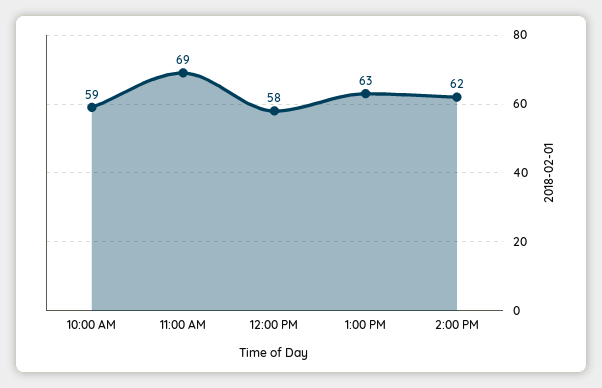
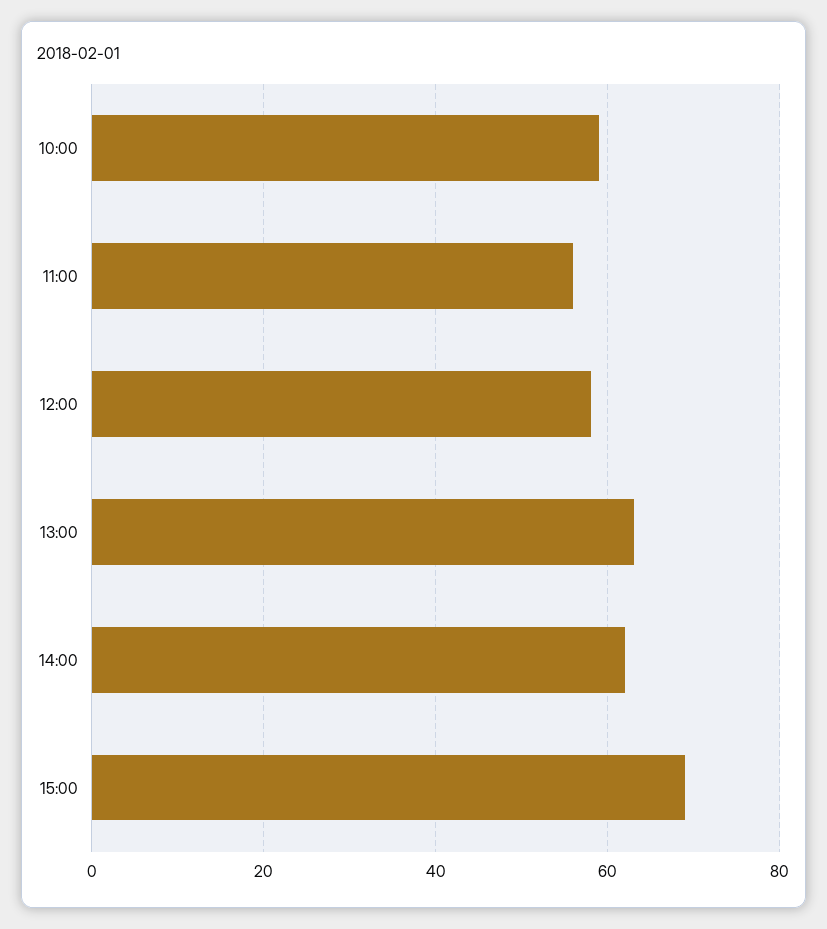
11:00 AM: 69 -> 55
15:00: none -> 70

